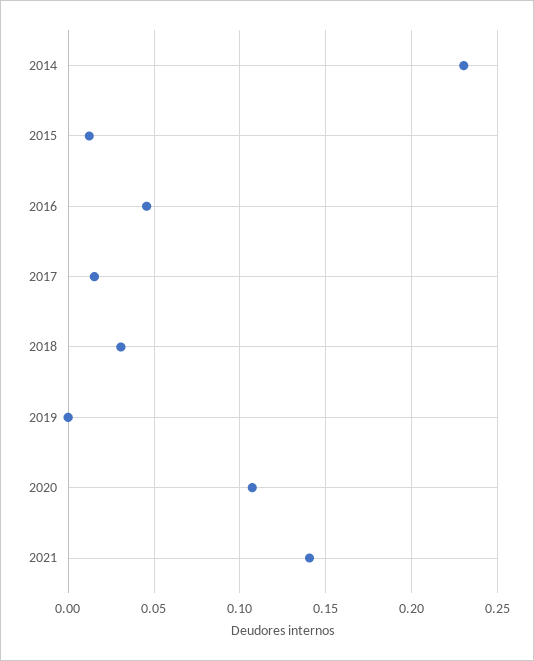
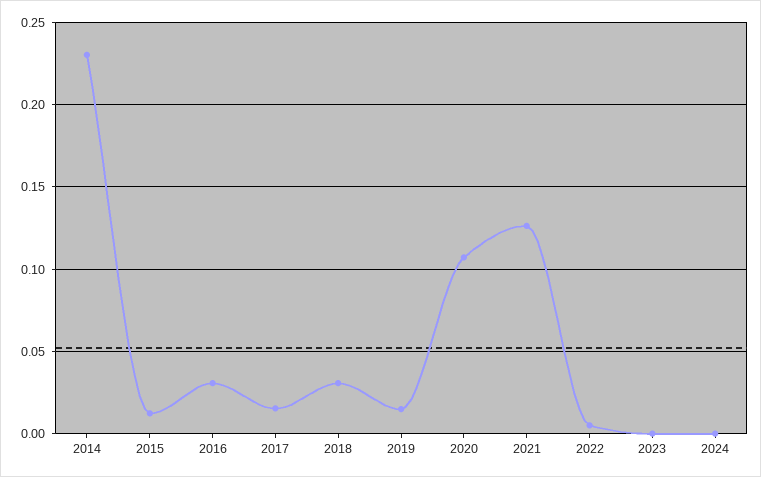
2016: 0.045 -> 0.03
2019: 0 -> 0.015
2021: 0.14 -> 0.125
2022: none -> 0.005
2023: none -> 0
2024: none -> 0

